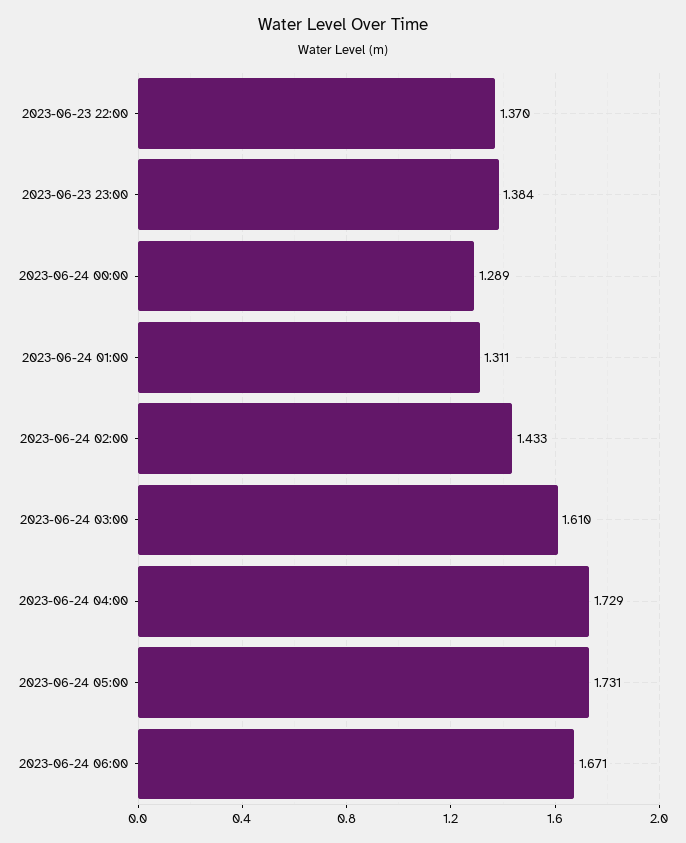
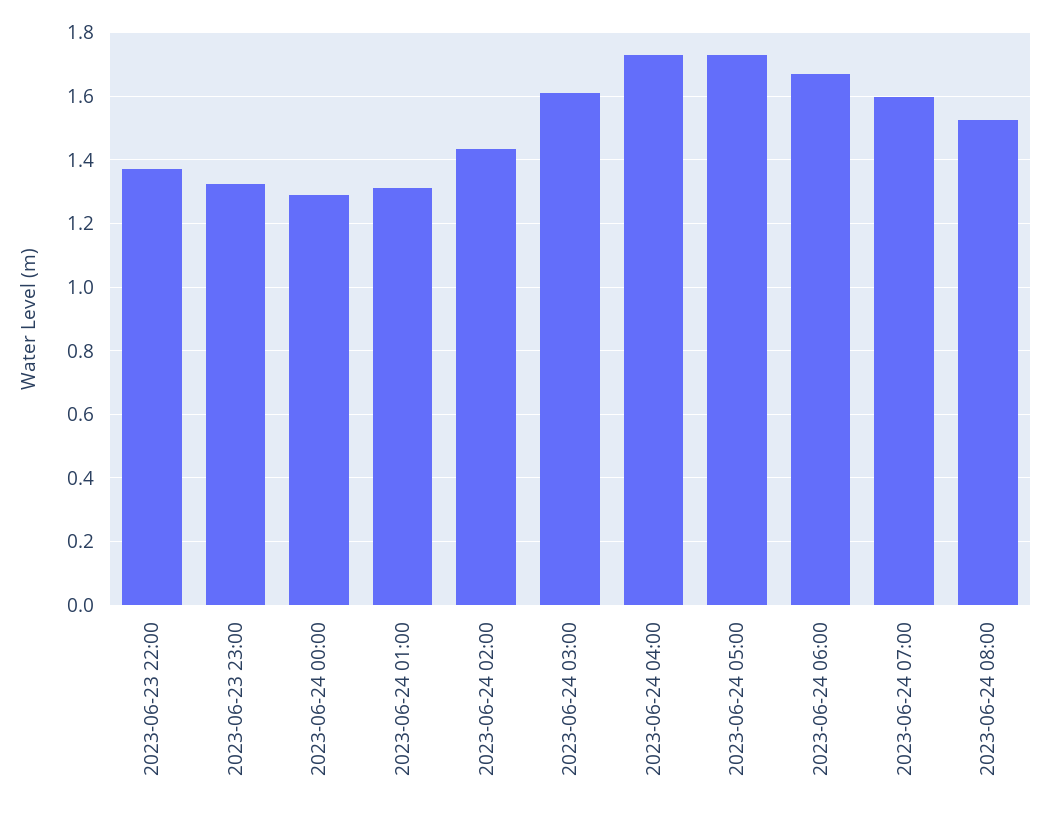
2023-06-23 23:00: 1.384 -> 1.32
2023-06-24 07:00: none -> 1.6
2023-06-24 08:00: none -> 1.52

